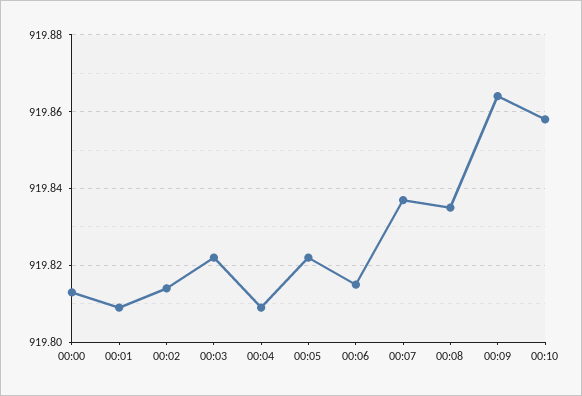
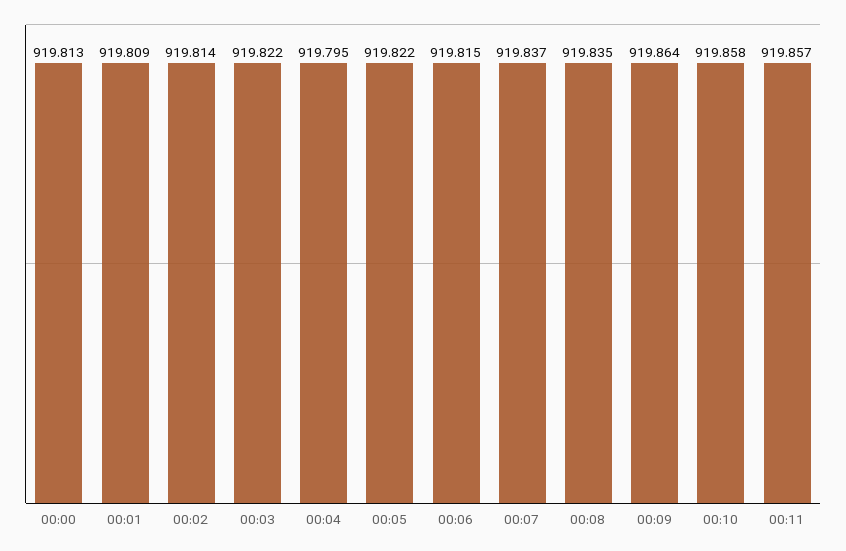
00:04: 919.81 -> 919.795
00:11: none -> 919.857

